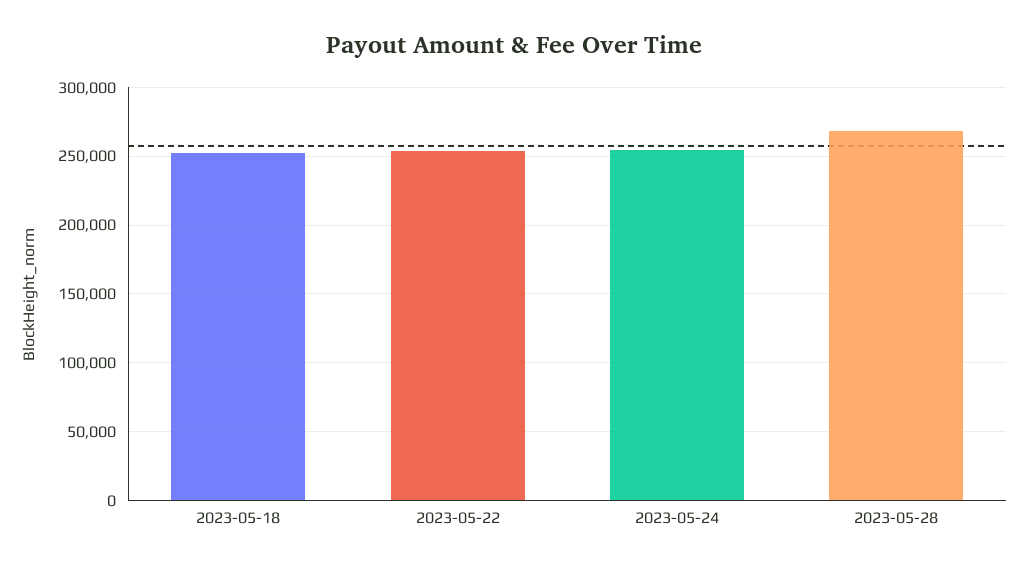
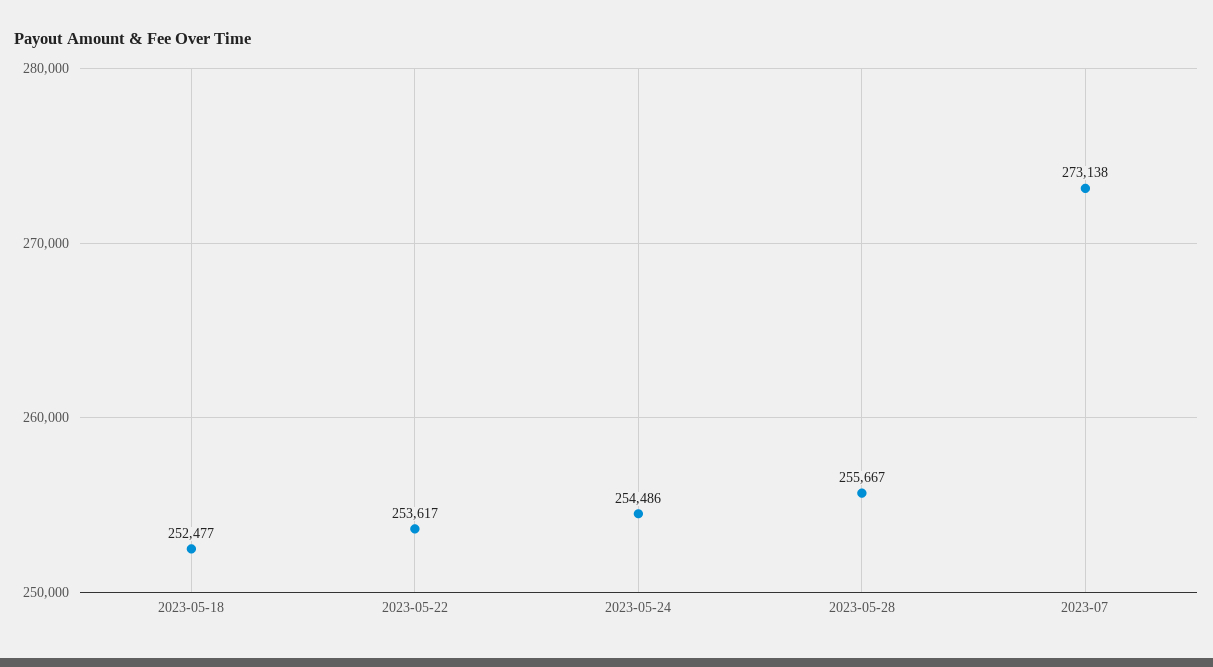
2023-05-28: 270000 -> 255667
2023-07: none -> 273138

